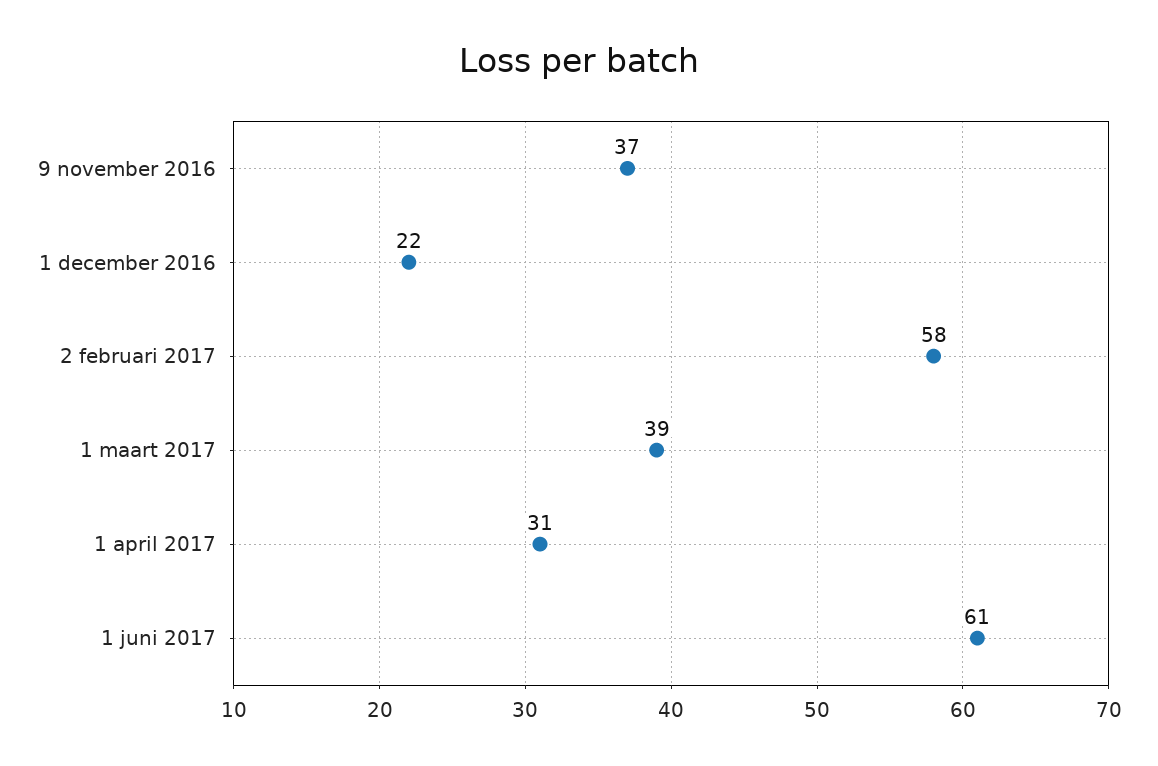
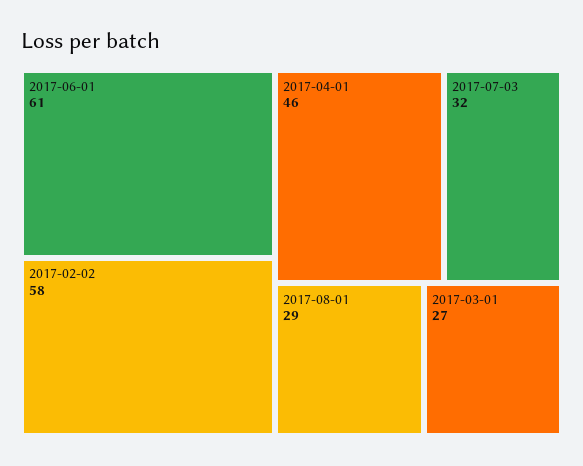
9 november 2016: 37 -> none
1 december 2016: 22 -> none
1 maart 2017: 39 -> 27
1 april 2017: 31 -> 46
2017-07-03: none -> 32
2017-08-01: none -> 29

